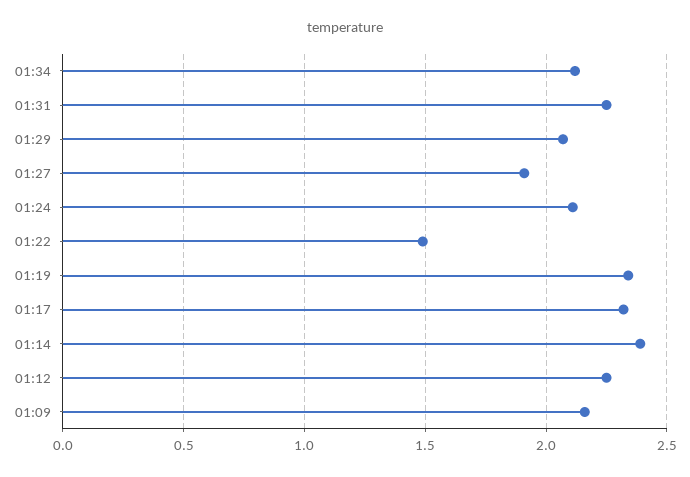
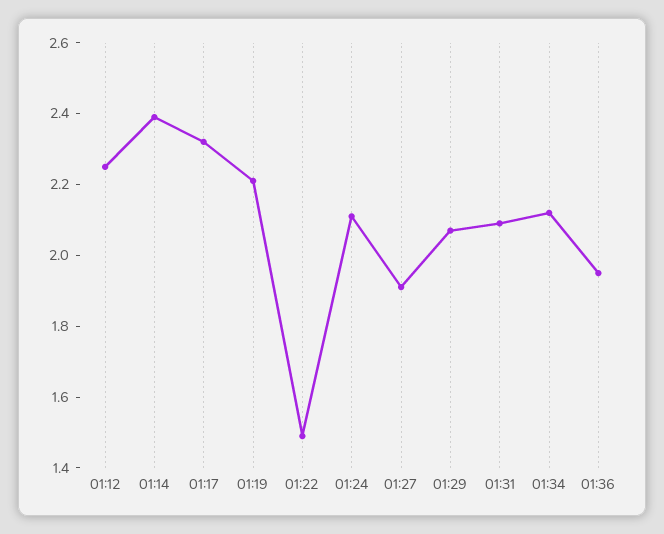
01:31: 2.25 -> 2.1
01:19: 2.35 -> 2.2
01:09: 2.15 -> none
01:36: none -> 1.95

